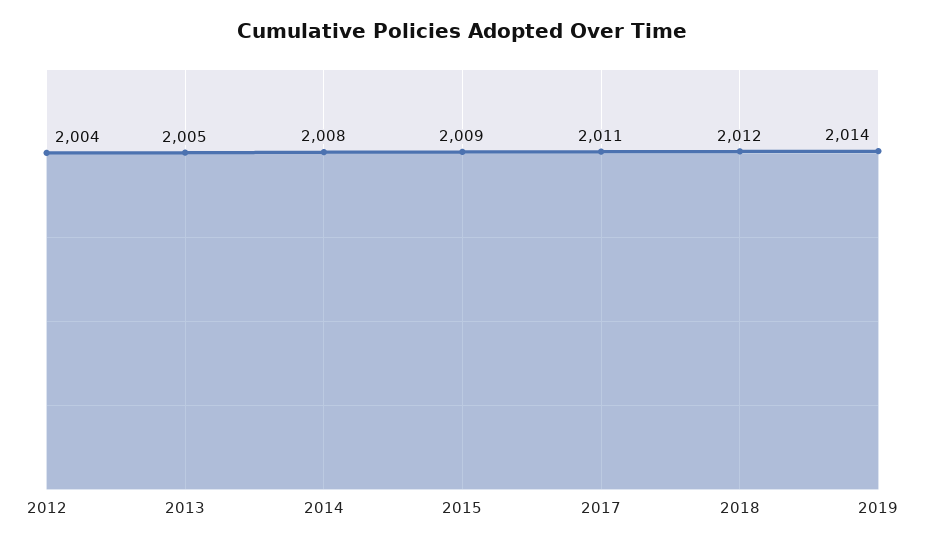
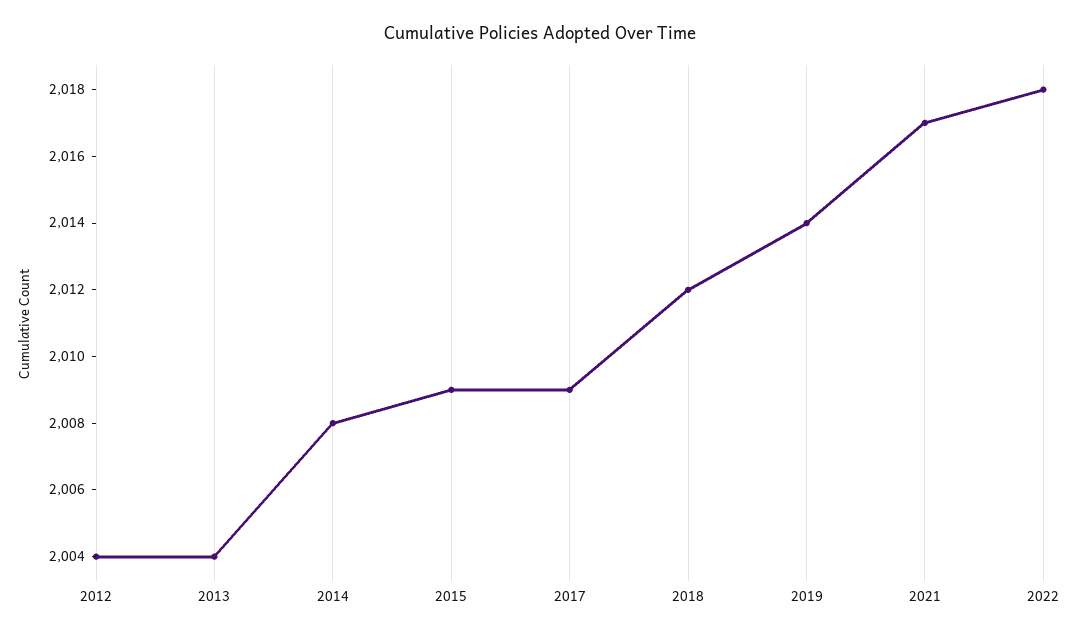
2013: 2005 -> 2004
2017: 2011 -> 2009
2021: none -> 2017
2022: none -> 2018

